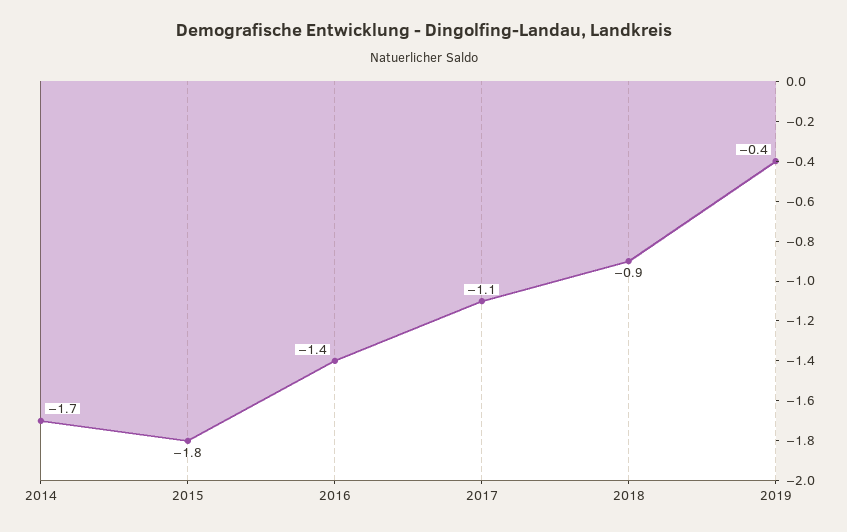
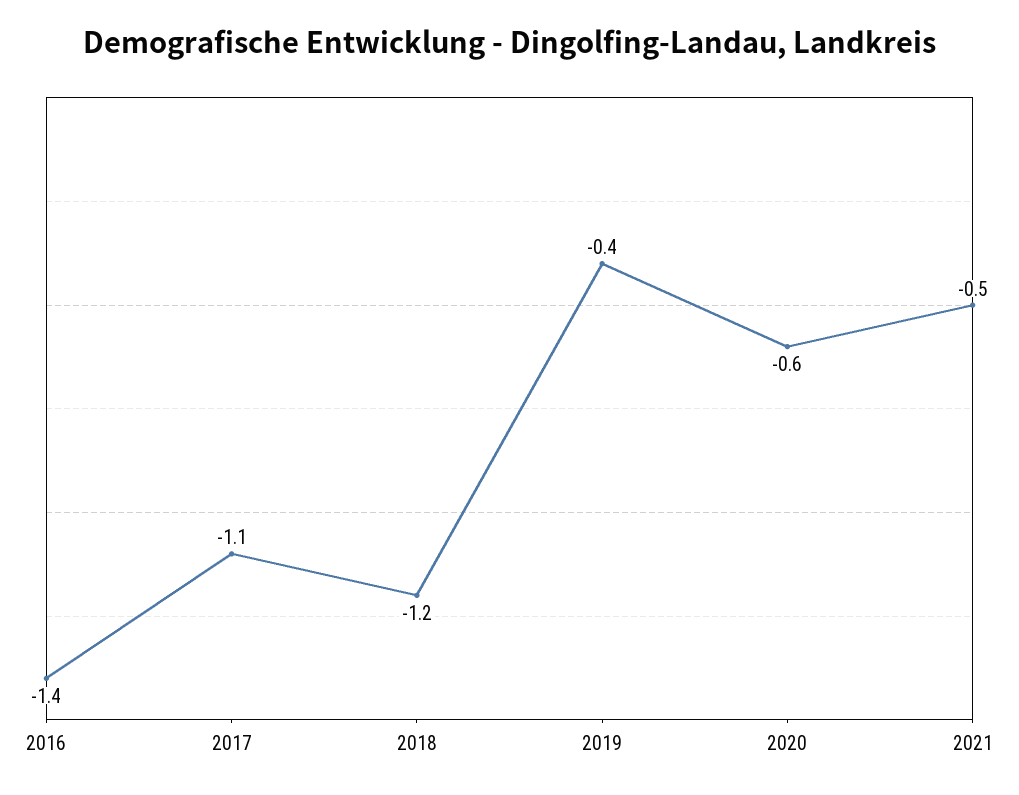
2014: -1.7 -> none
2015: -1.8 -> none
2018: -0.9 -> -1.2
2020: none -> -0.6
2021: none -> -0.5

